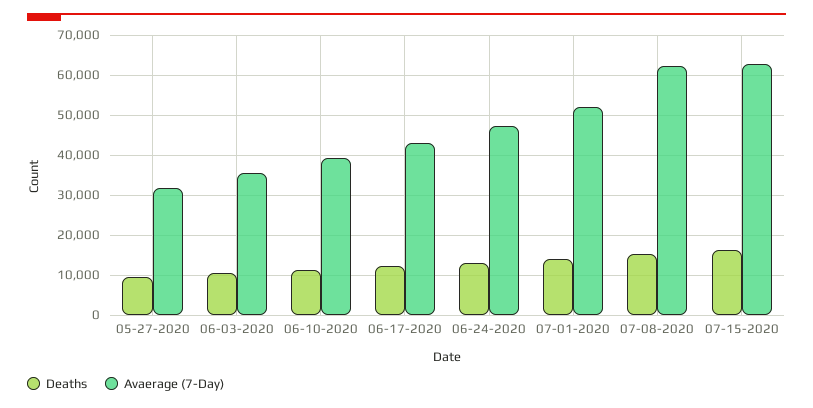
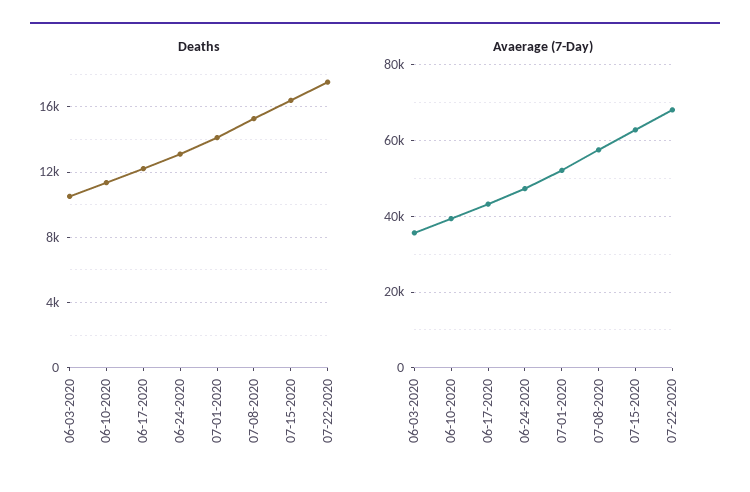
Deaths, 05-27-2020: 10000 -> none
Avaerage (7-Day), 05-27-2020: 32000 -> none
Avaerage (7-Day), 07-08-2020: 62000 -> 58000
Deaths, 07-22-2020: none -> 17500
Avaerage (7-Day), 07-22-2020: none -> 68000

